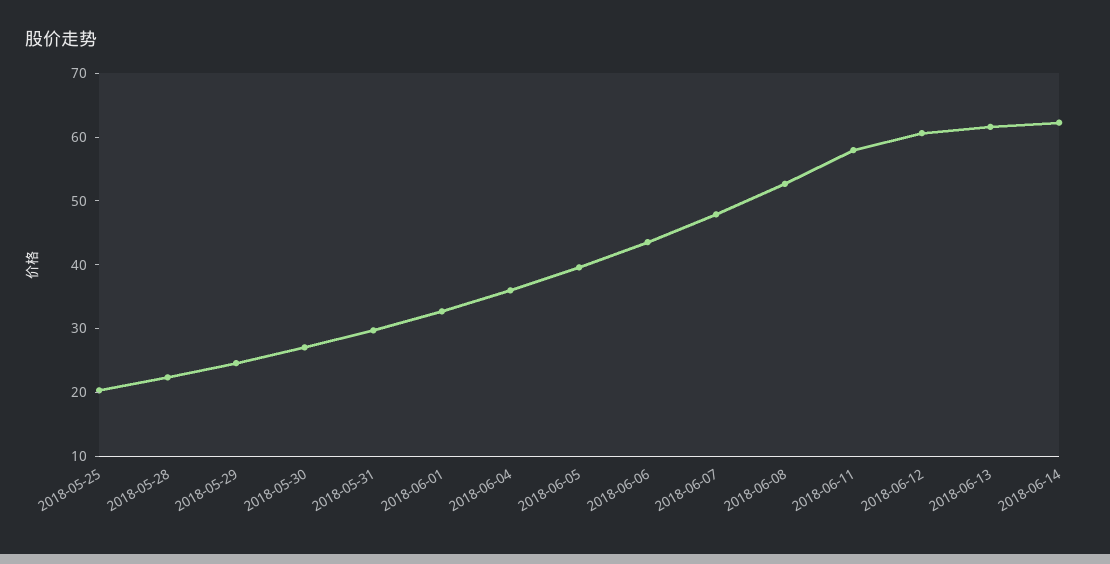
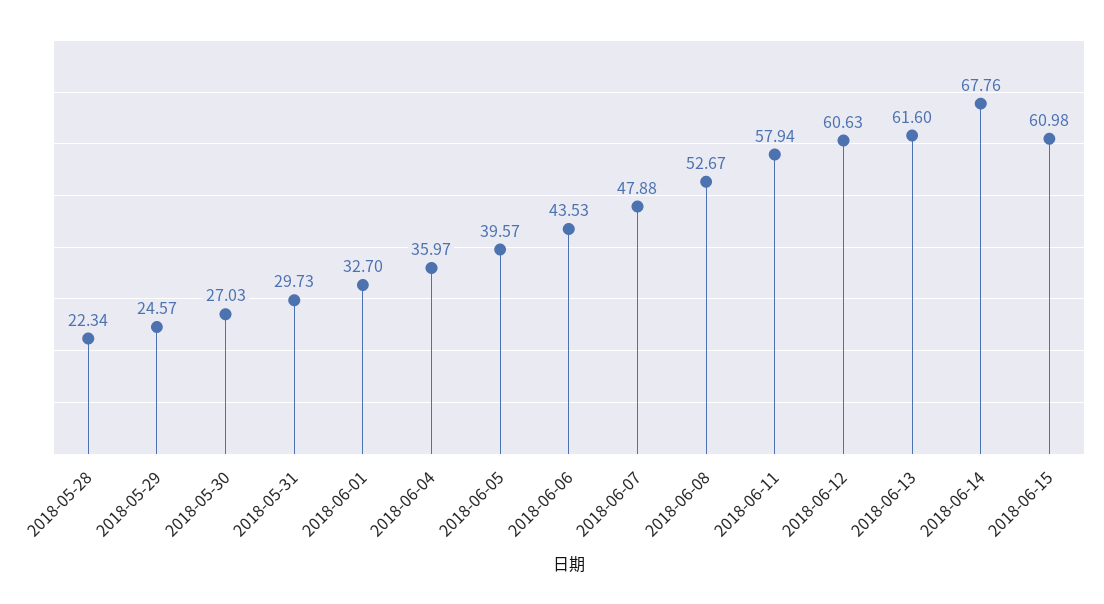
2018-05-25: 20 -> none
2018-06-14: 62 -> 67.76
2018-06-15: none -> 60.98

